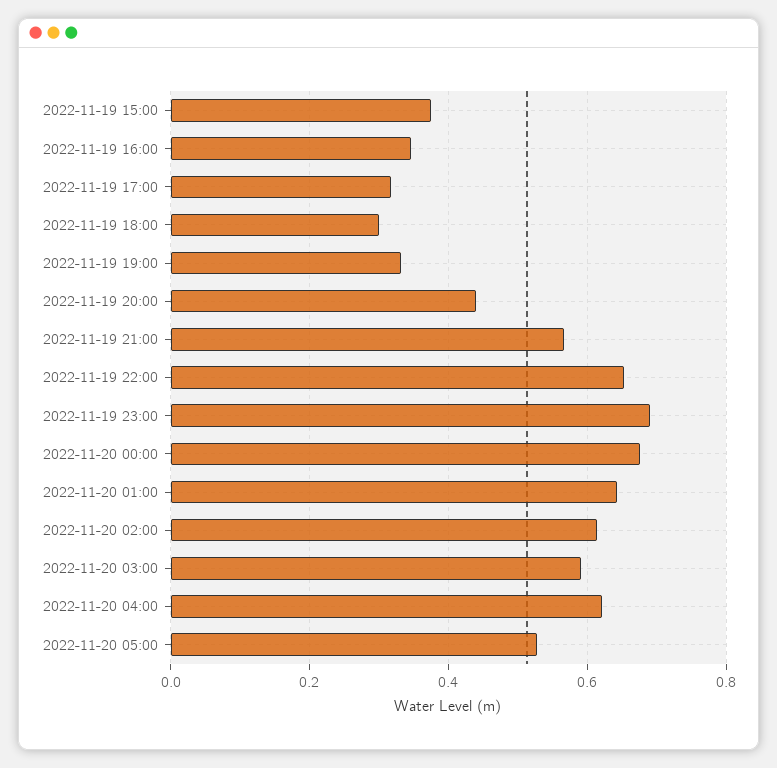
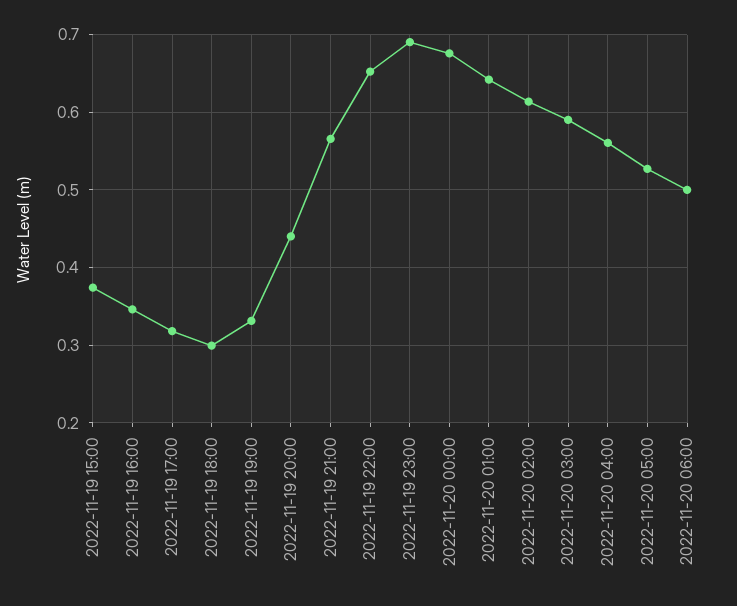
2022-11-20 04:00: 0.62 -> 0.56
2022-11-20 06:00: none -> 0.5

